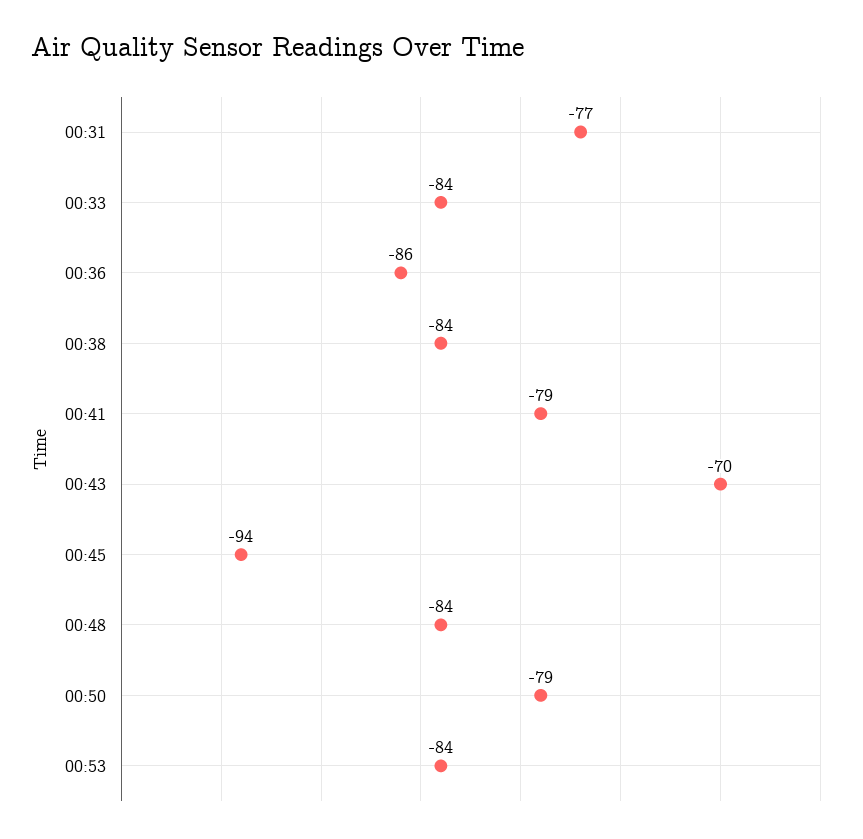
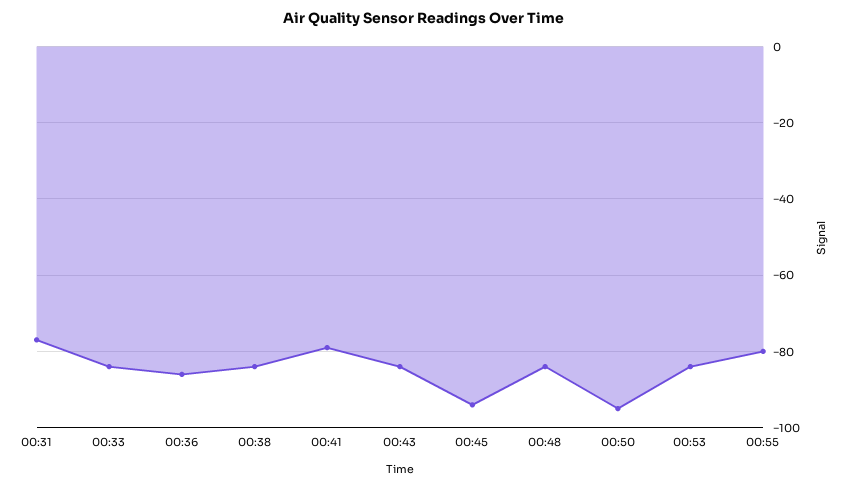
00:43: -70 -> -85
00:50: -79 -> -95
00:55: none -> -80

